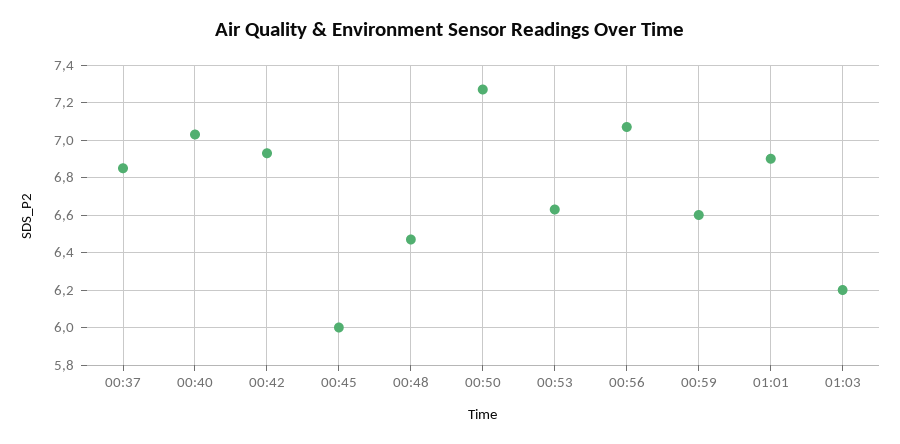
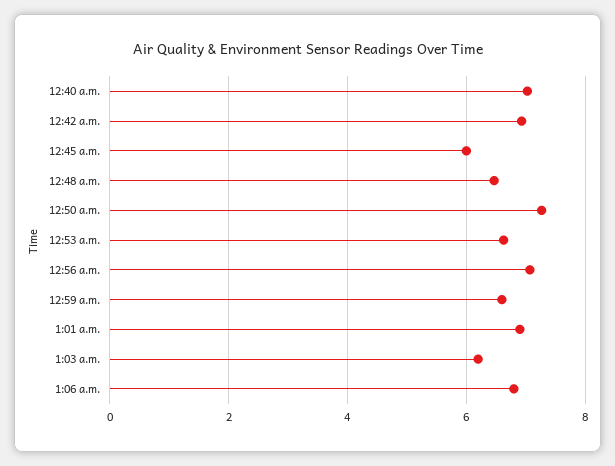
00:37: 6.85 -> none
1:06 a.m.: none -> 6.8

